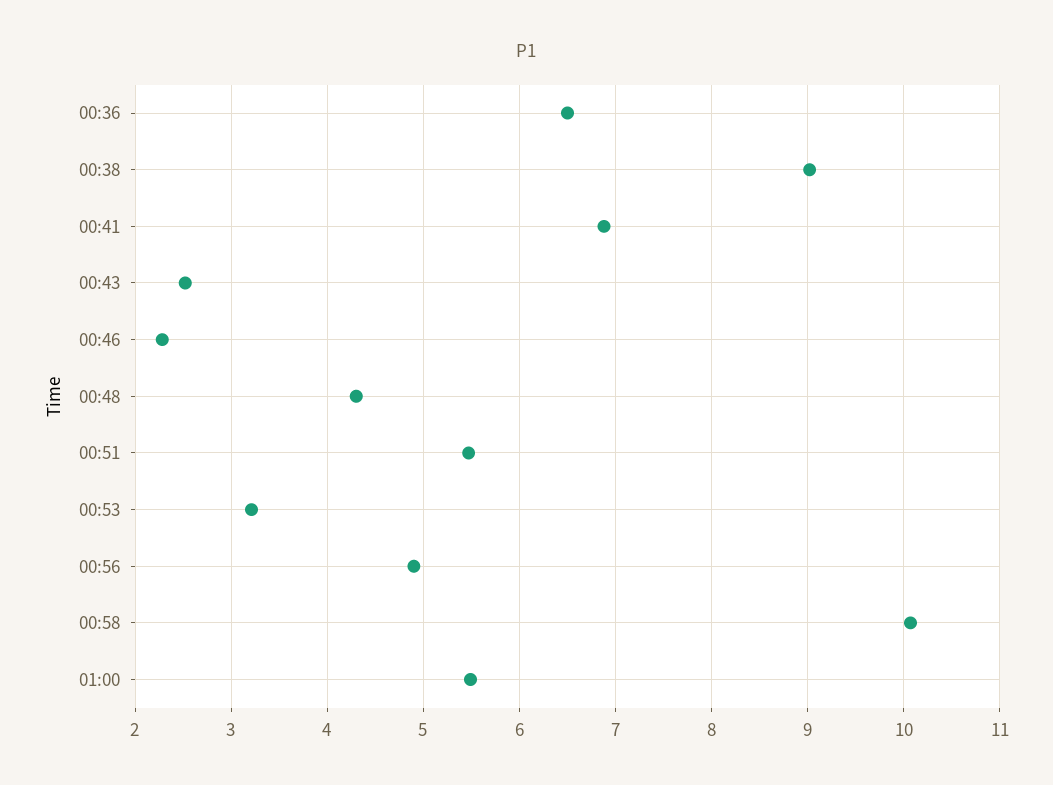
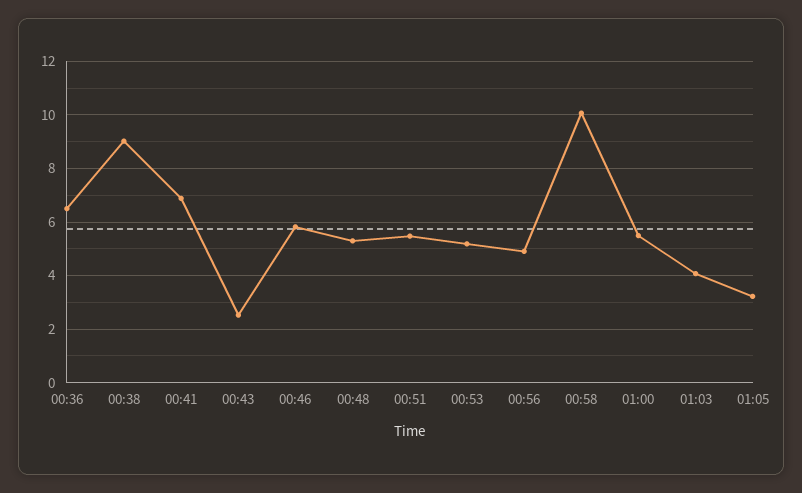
00:46: 2.3 -> 5.75
00:48: 4.3 -> 5.25
00:53: 3.2 -> 5.25
01:03: none -> 4
01:05: none -> 3.25

